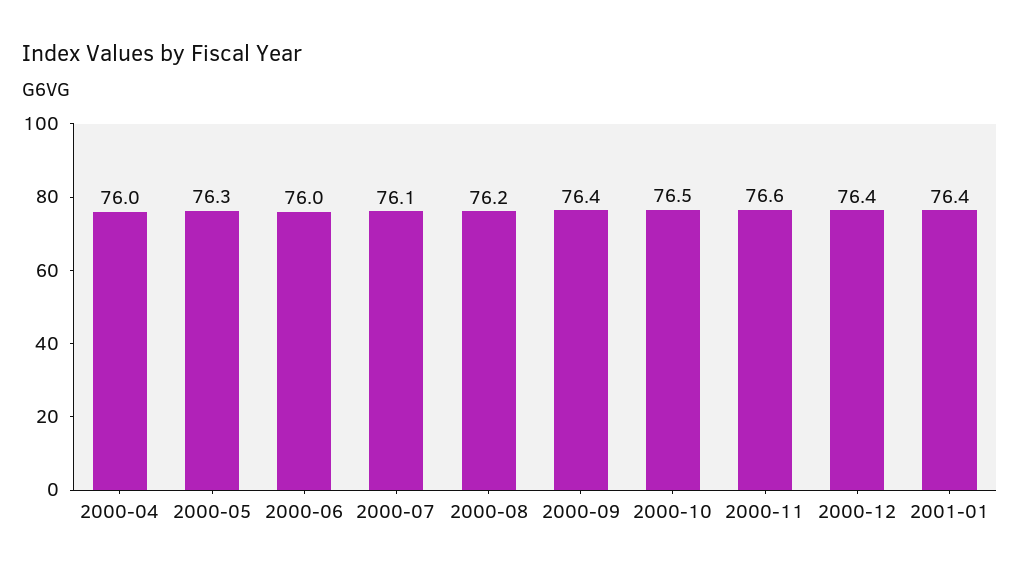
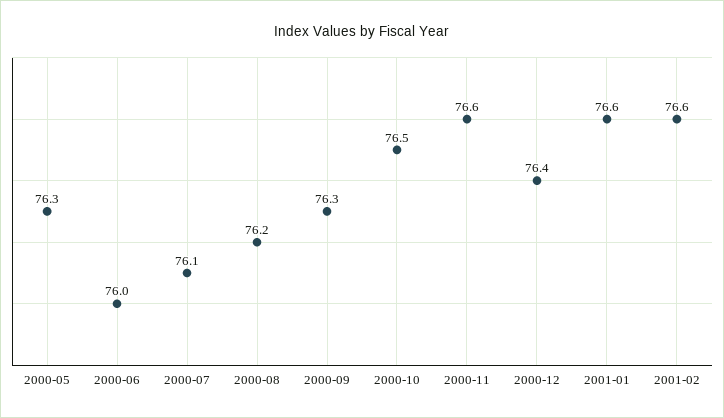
2000-04: 76 -> none
2000-09: 76.4 -> 76.3
2001-01: 76.4 -> 76.6
2001-02: none -> 76.6

